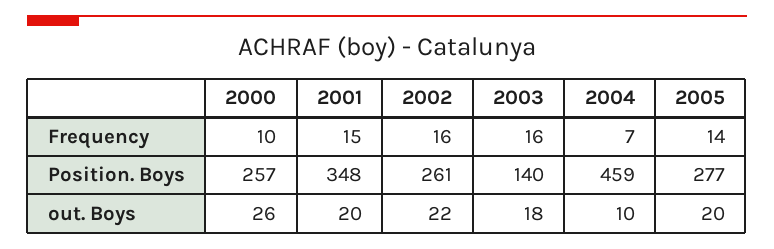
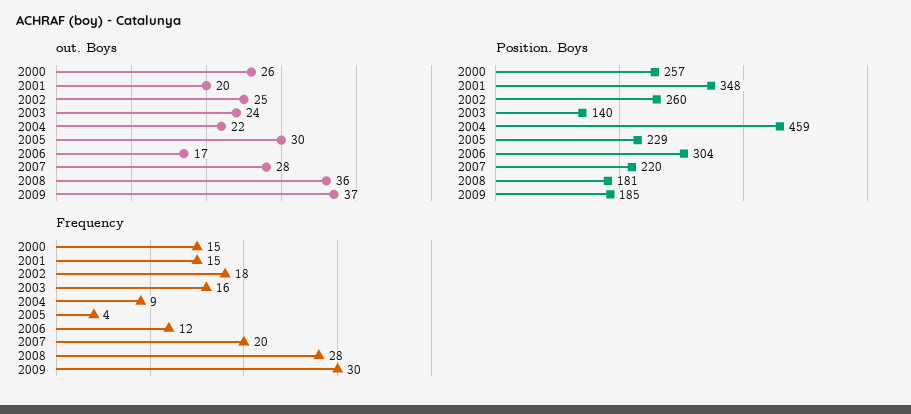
Frequency, 2000: 10 -> 15
Frequency, 2002: 16 -> 18
Frequency, 2004: 7 -> 9
Frequency, 2005: 14 -> 4
Position. Boys, 2002: 261 -> 260
Position. Boys, 2005: 277 -> 229
out. Boys, 2002: 22 -> 25
out. Boys, 2003: 18 -> 24
out. Boys, 2004: 10 -> 22
out. Boys, 2005: 20 -> 30
out. Boys, 2006: none -> 17
out. Boys, 2007: none -> 28
out. Boys, 2008: none -> 36
out. Boys, 2009: none -> 37
Position. Boys, 2006: none -> 304
Position. Boys, 2007: none -> 220
Position. Boys, 2008: none -> 181
Position. Boys, 2009: none -> 185
Frequency, 2006: none -> 12
Frequency, 2007: none -> 20
Frequency, 2008: none -> 28
Frequency, 2009: none -> 30

